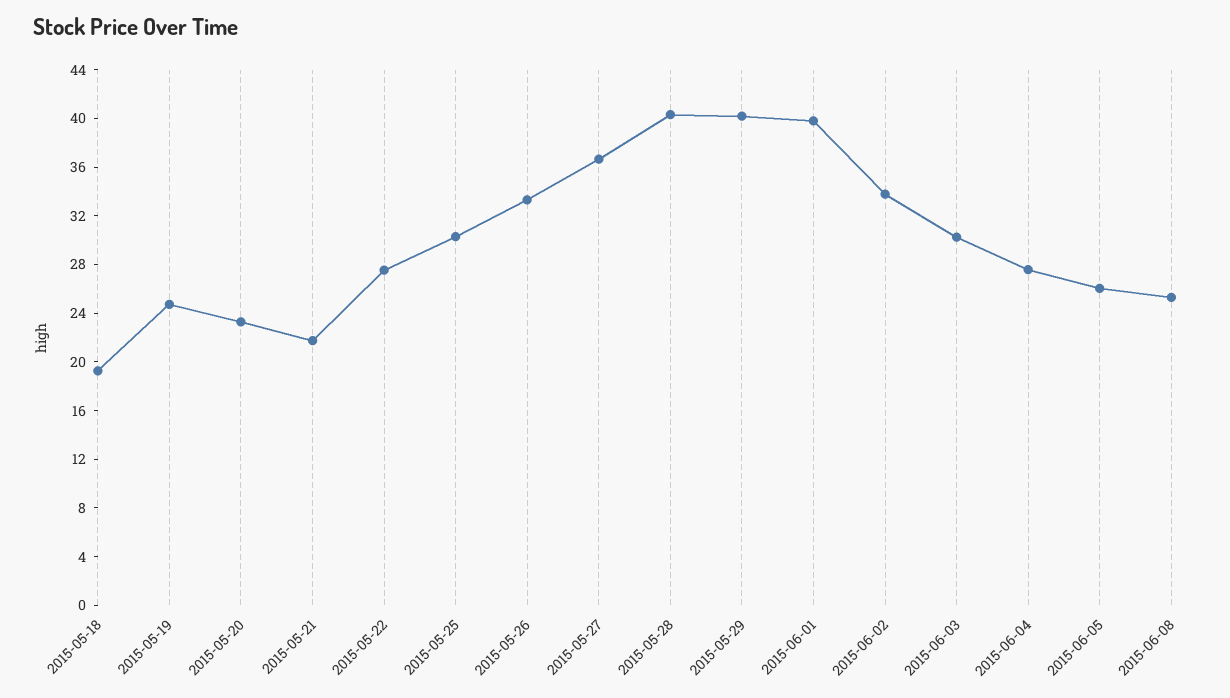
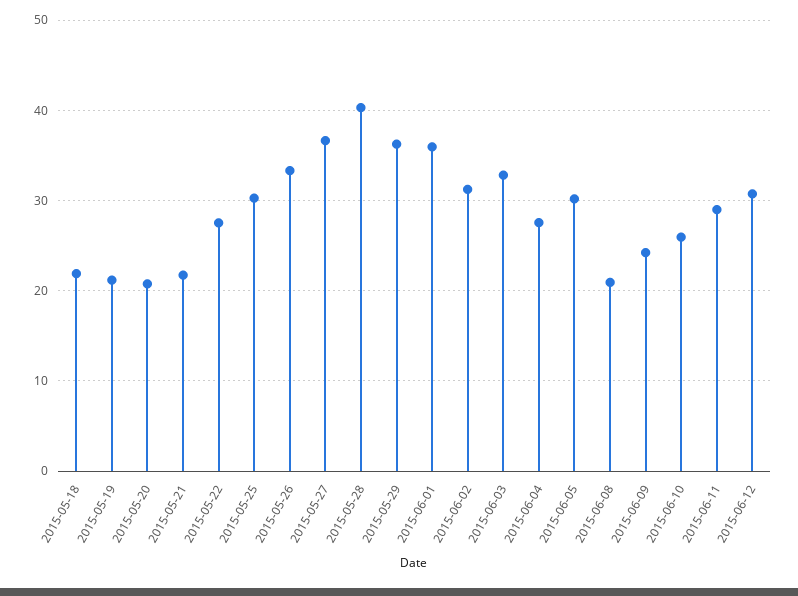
2015-05-18: 19 -> 22
2015-05-19: 25 -> 21
2015-05-20: 23 -> 21
2015-05-29: 40 -> 36
2015-06-01: 40 -> 36
2015-06-02: 34 -> 31
2015-06-03: 30 -> 33
2015-06-05: 26 -> 30
2015-06-08: 25 -> 21
2015-06-09: none -> 24
2015-06-10: none -> 26
2015-06-11: none -> 29
2015-06-12: none -> 31

